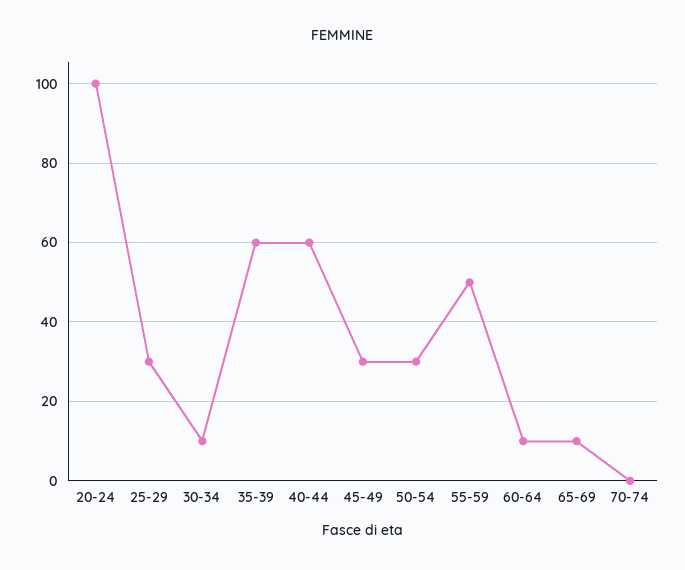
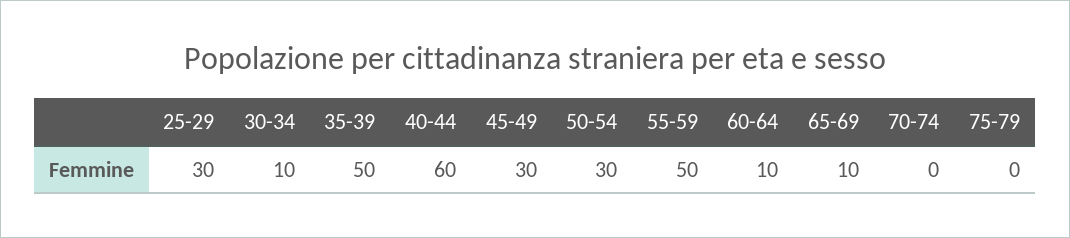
20-24: 100 -> none
35-39: 60 -> 50
75-79: none -> 0

